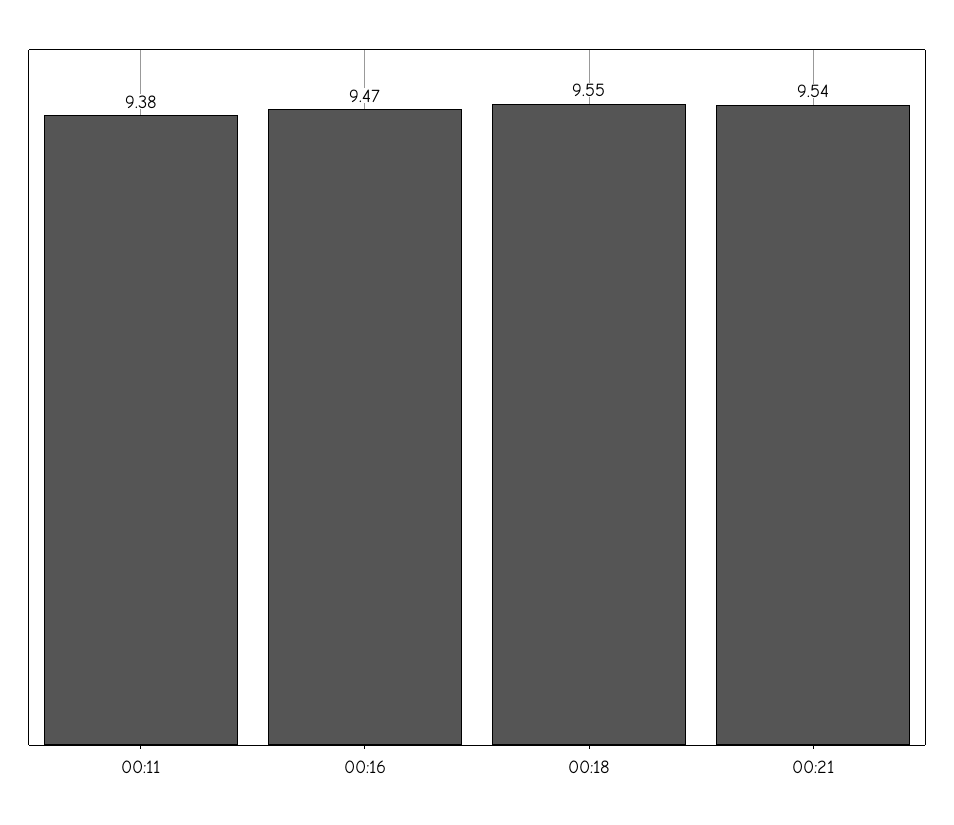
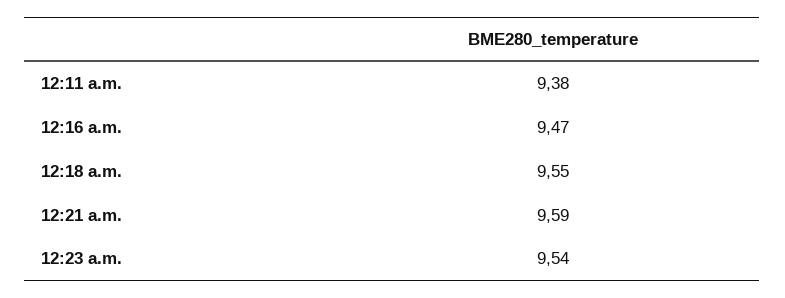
00:21: 9.54 -> 9.59
12:23 a.m.: none -> 9.54

